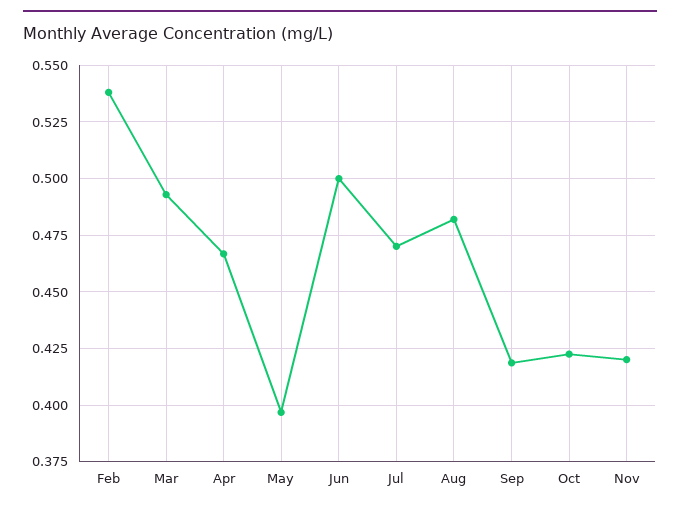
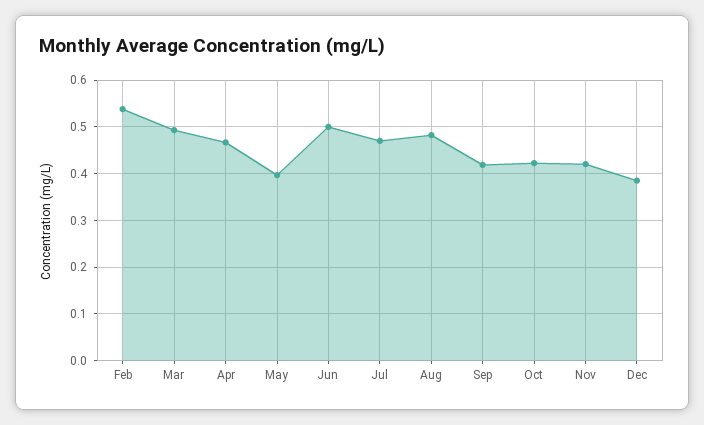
Dec: none -> 0.38

